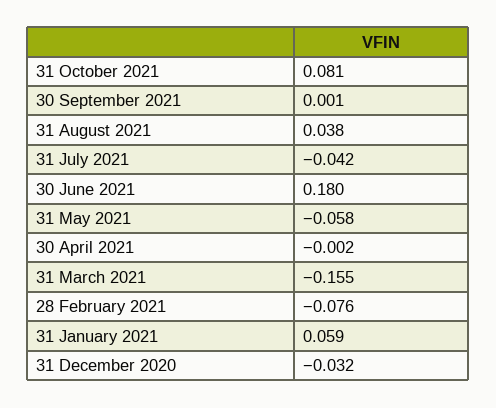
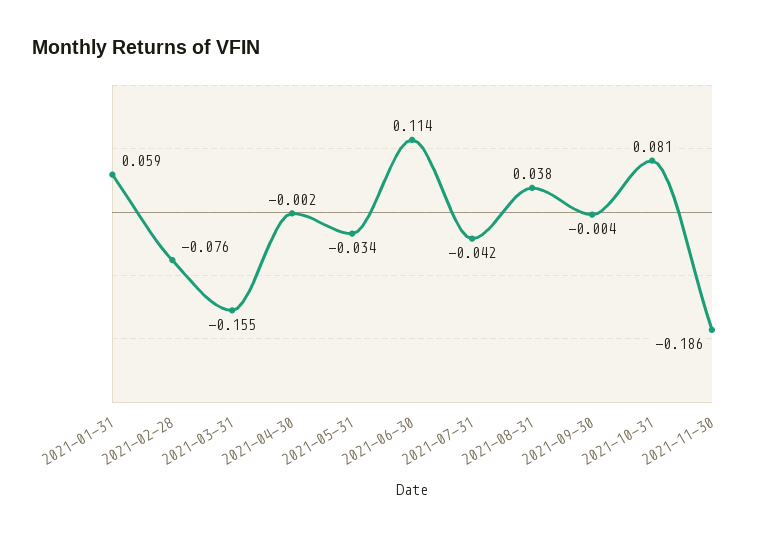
30 September 2021: 0.001 -> -0.004
30 June 2021: 0.18 -> 0.114
31 May 2021: -0.058 -> -0.034
31 December 2020: -0.032 -> none
2021-11-30: none -> -0.186

